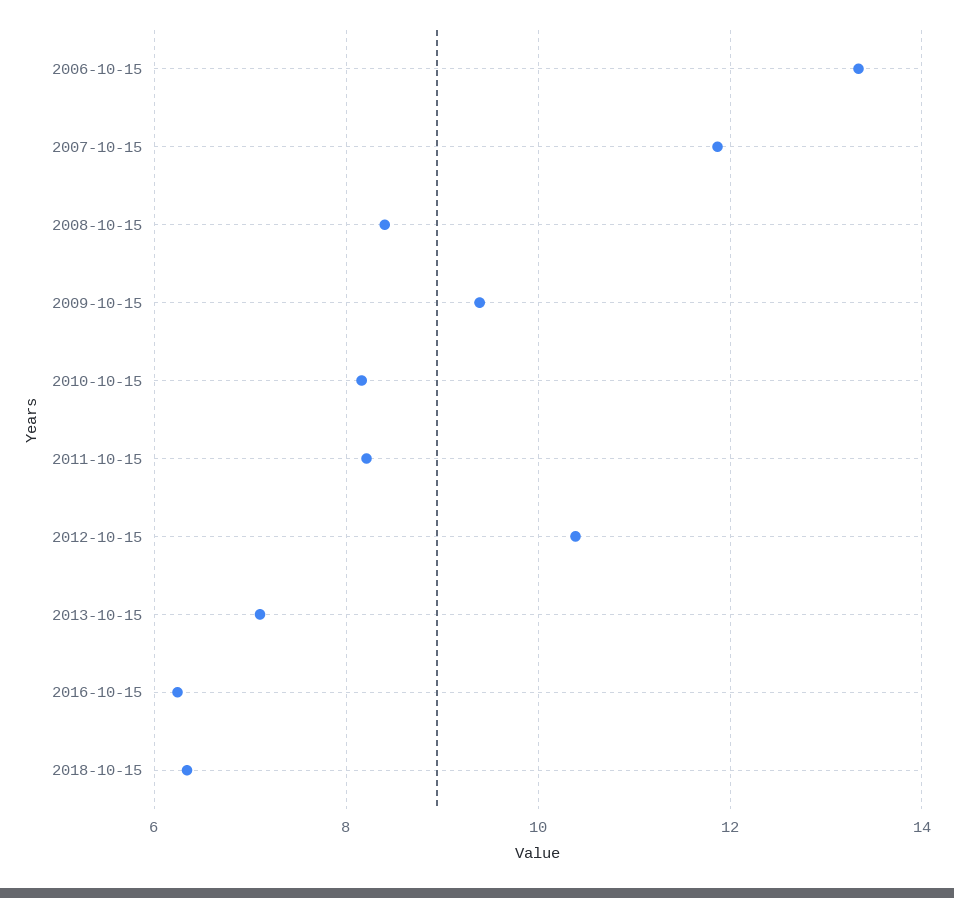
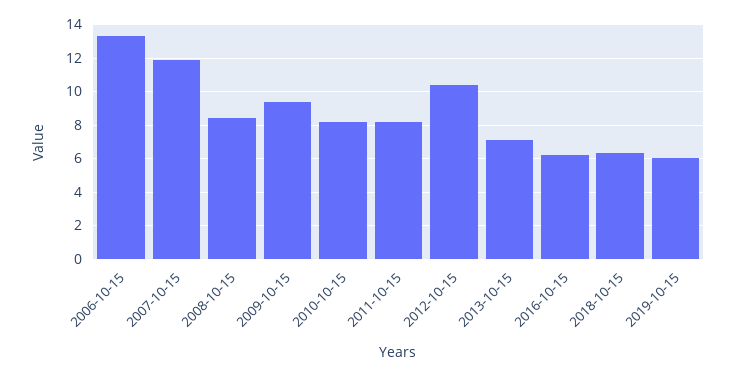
2019-10-15: none -> 6

